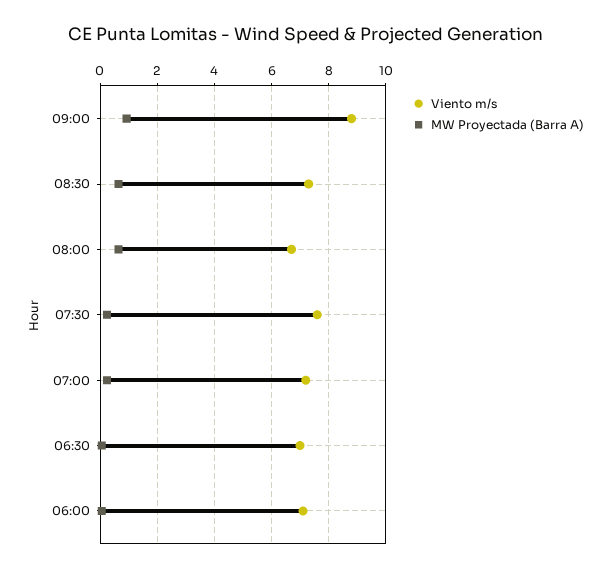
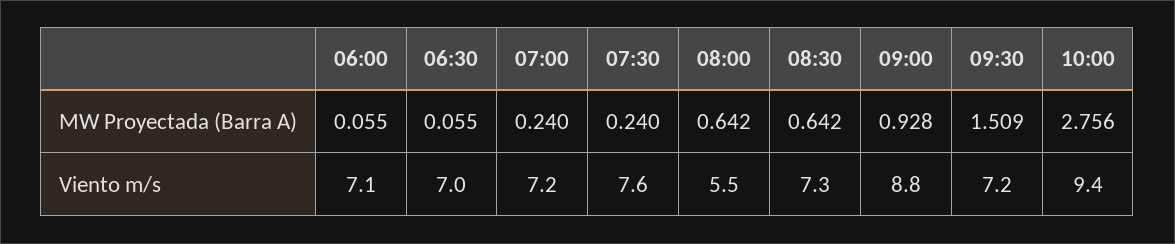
Viento m/s, 08:00: 6.75 -> 5.5
MW Proyectada (Barra A), 09:30: none -> 1.509
MW Proyectada (Barra A), 10:00: none -> 2.756
Viento m/s, 09:30: none -> 7.2
Viento m/s, 10:00: none -> 9.4

